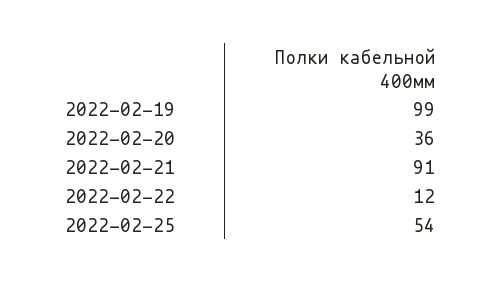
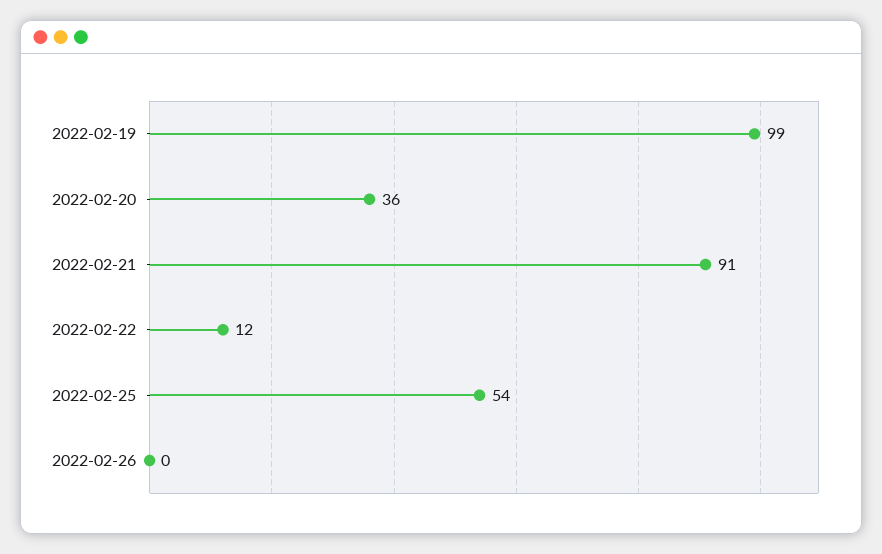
2022-02-26: none -> 0

